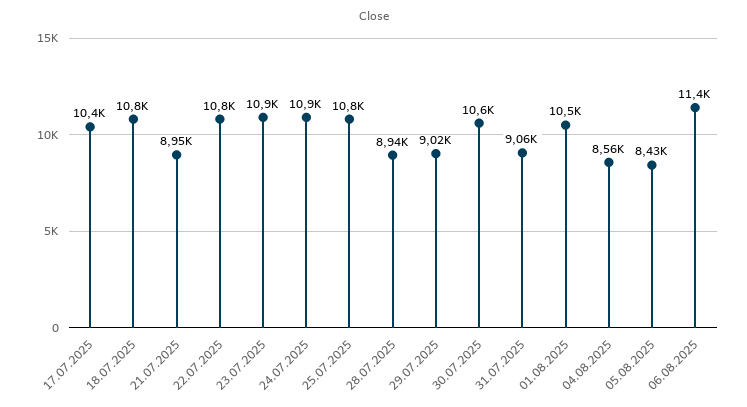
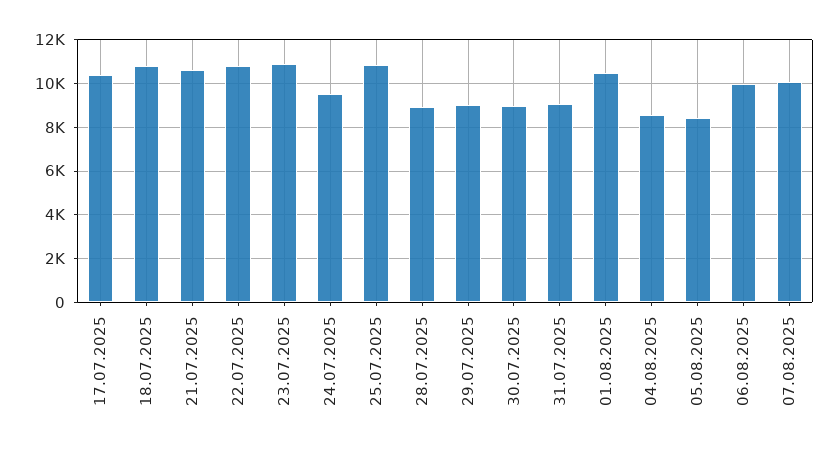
21.07.2025: 8950 -> 10500
24.07.2025: 10900 -> 9500
30.07.2025: 10600 -> 9000
06.08.2025: 11400 -> 10000
07.08.2025: none -> 10000

